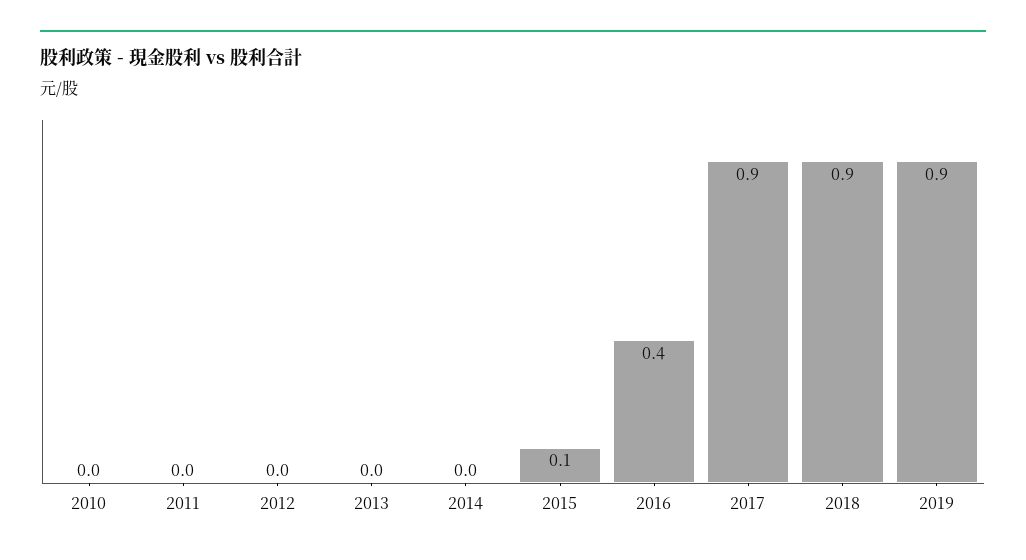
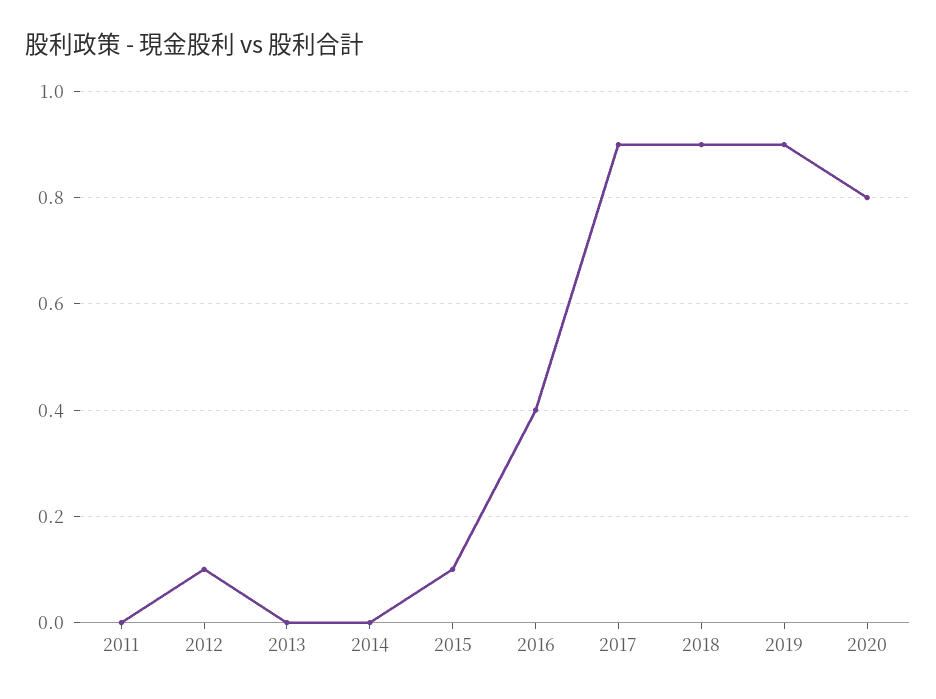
2010: 0 -> none
2012: 0 -> 0.1
2020: none -> 0.8

